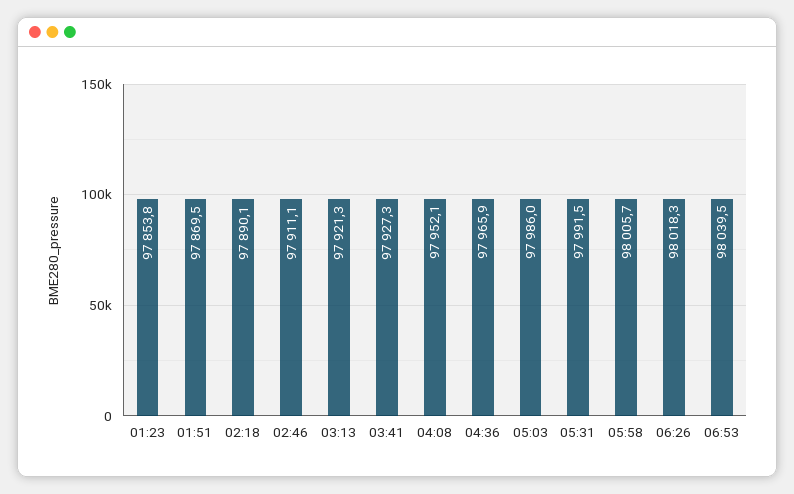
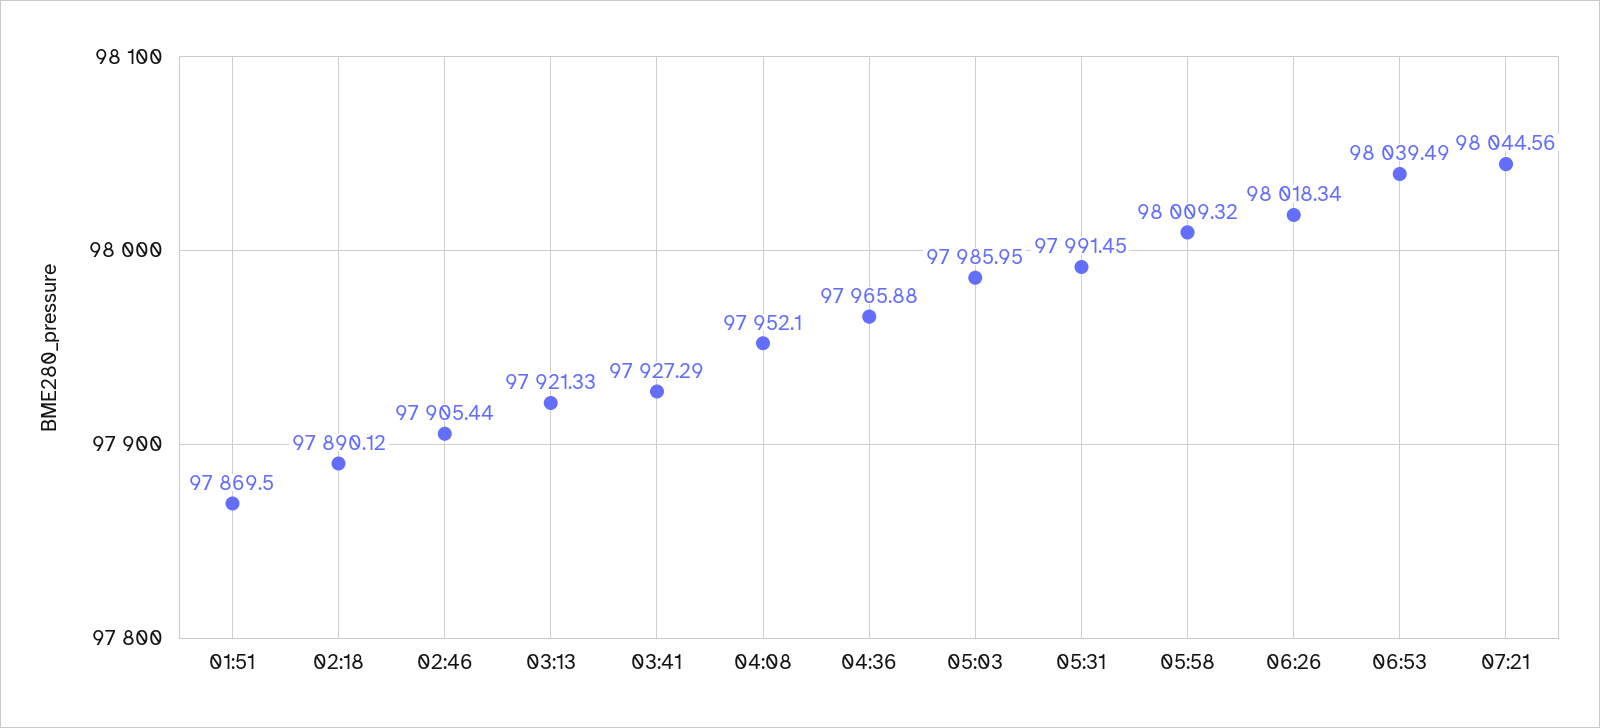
01:23: 97853.8 -> none
02:46: 97911.1 -> 97905.44
05:58: 98005.7 -> 98009.32
07:21: none -> 98044.56

